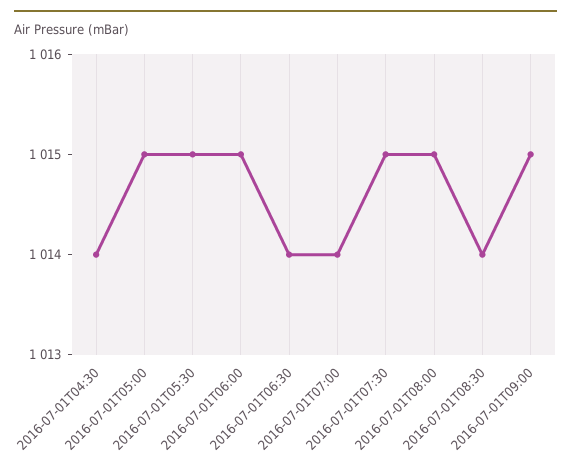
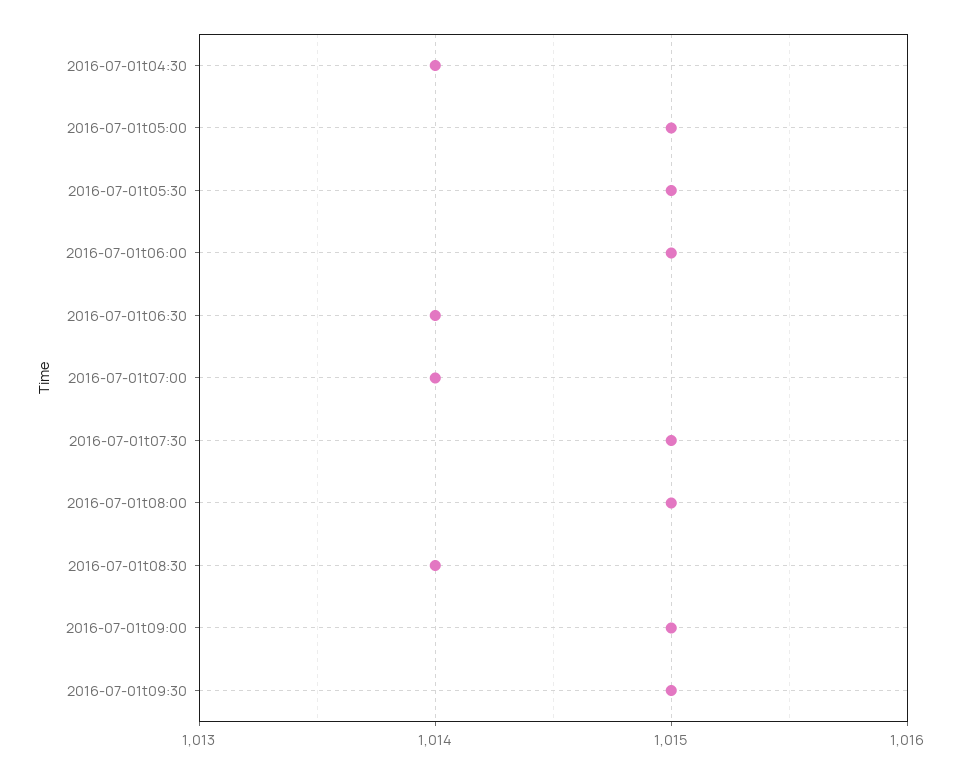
2016-07-01t09:30: none -> 1015

